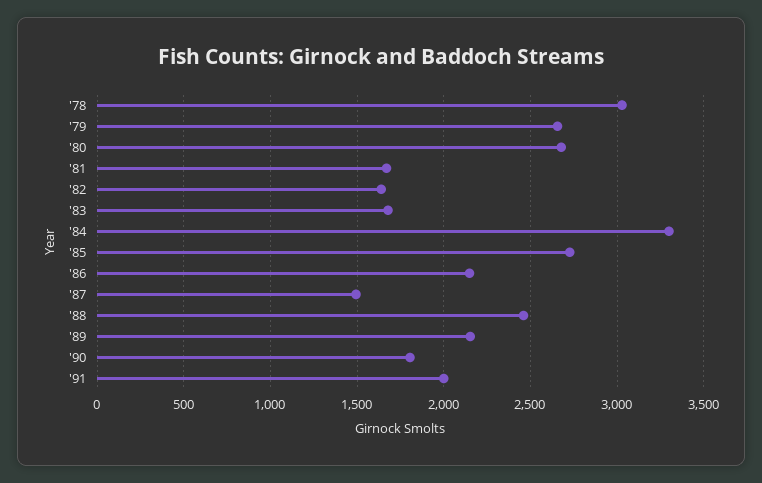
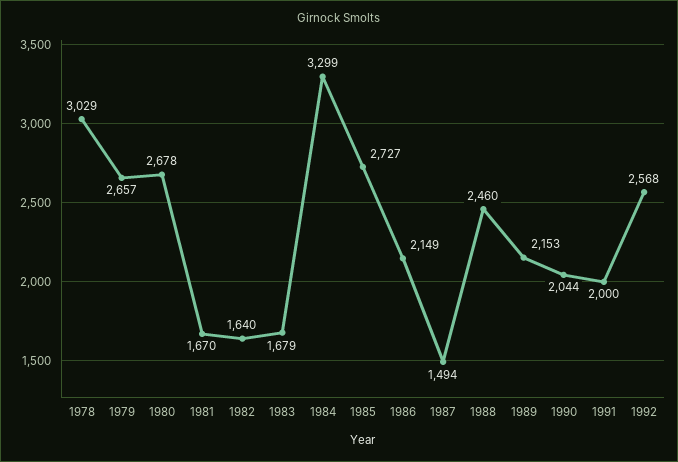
'90: 1800 -> 2044
1992: none -> 2568

